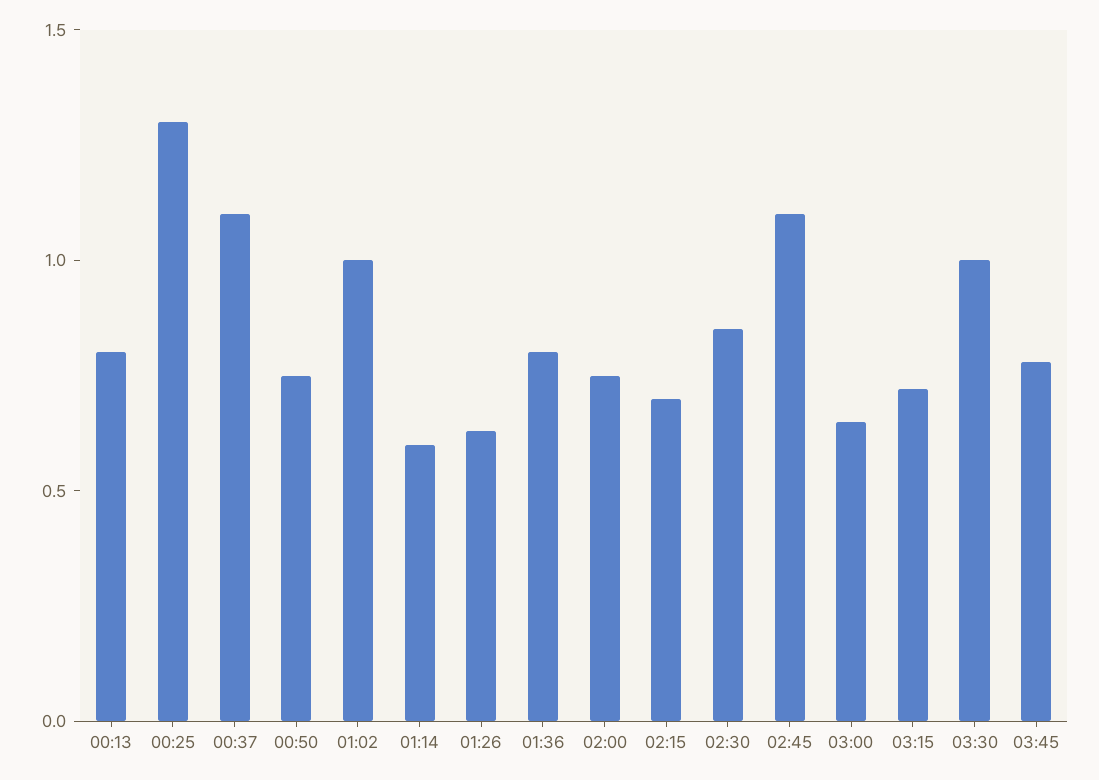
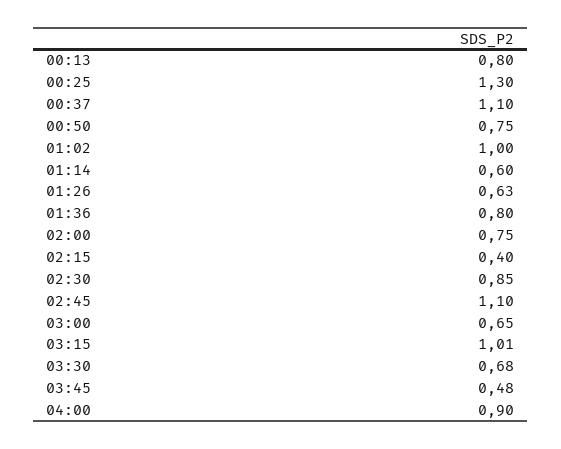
02:15: 0.7 -> 0.4
03:15: 0.7 -> 1.01
03:30: 1 -> 0.68
03:45: 0.8 -> 0.48
04:00: none -> 0.9

